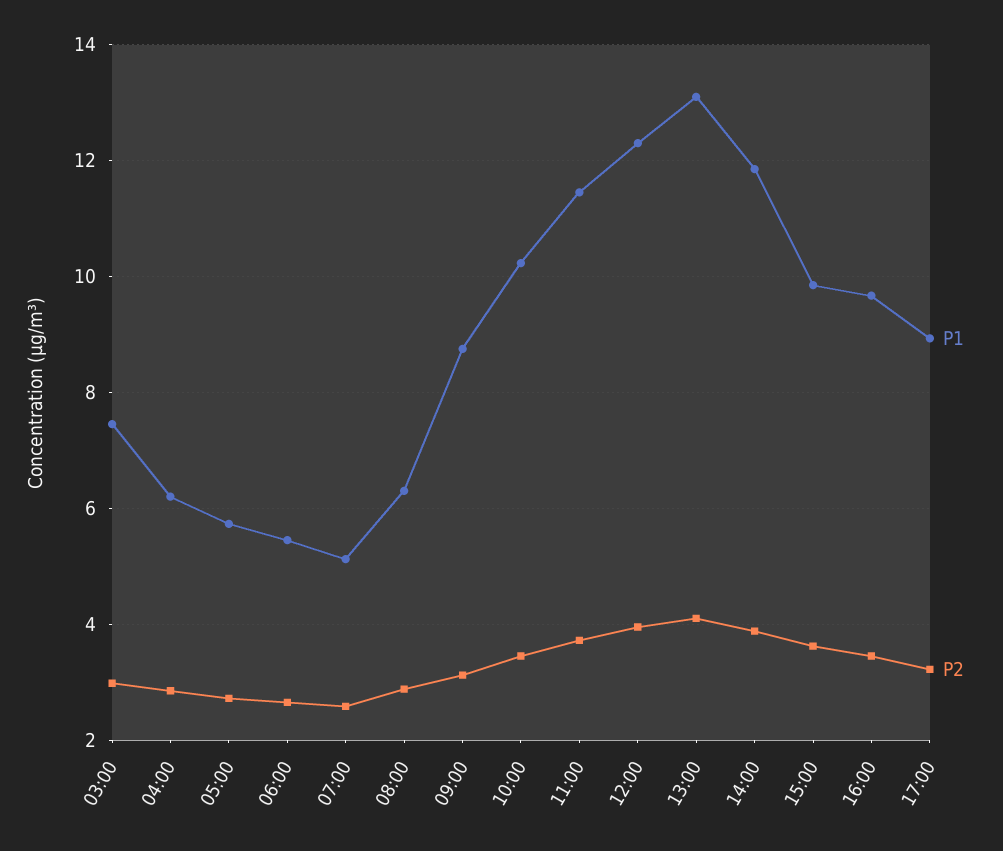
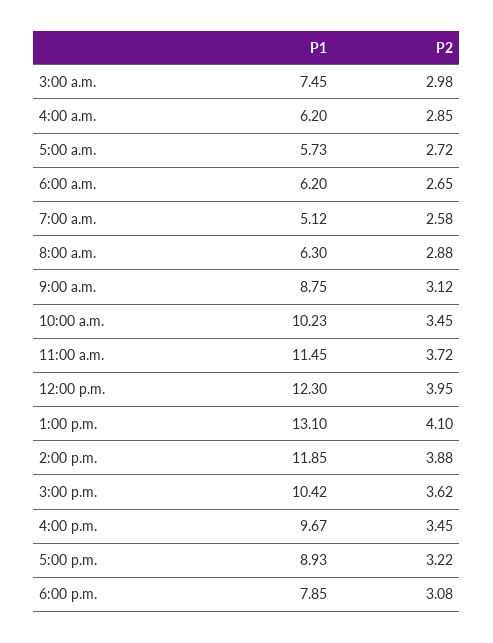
P1, 06:00: 5.4 -> 6.2
P1, 15:00: 9.8 -> 10.42
P1, 6:00 p.m.: none -> 7.85
P2, 6:00 p.m.: none -> 3.08

